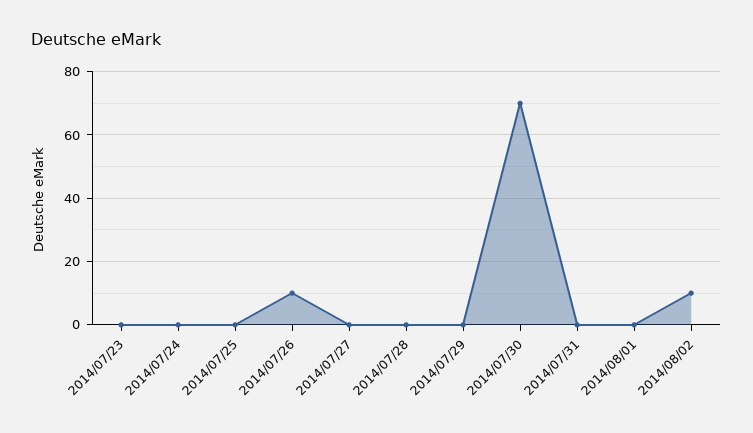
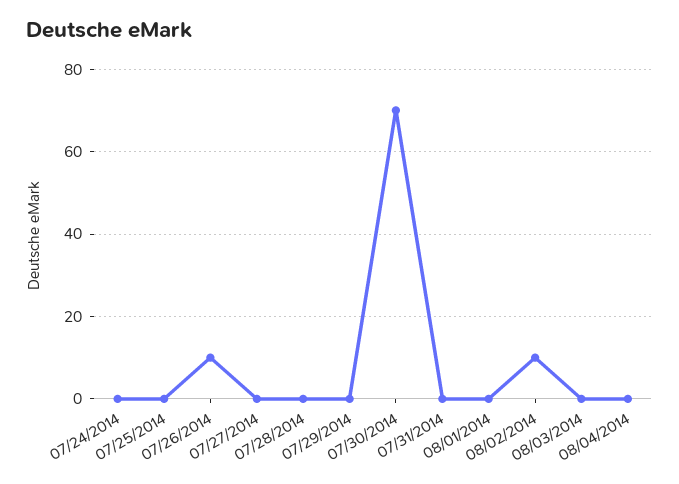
2014/07/23: 0 -> none
08/03/2014: none -> 0
08/04/2014: none -> 0

